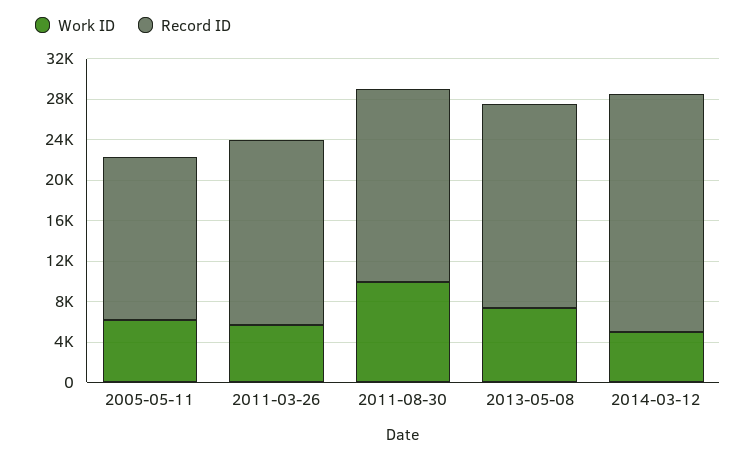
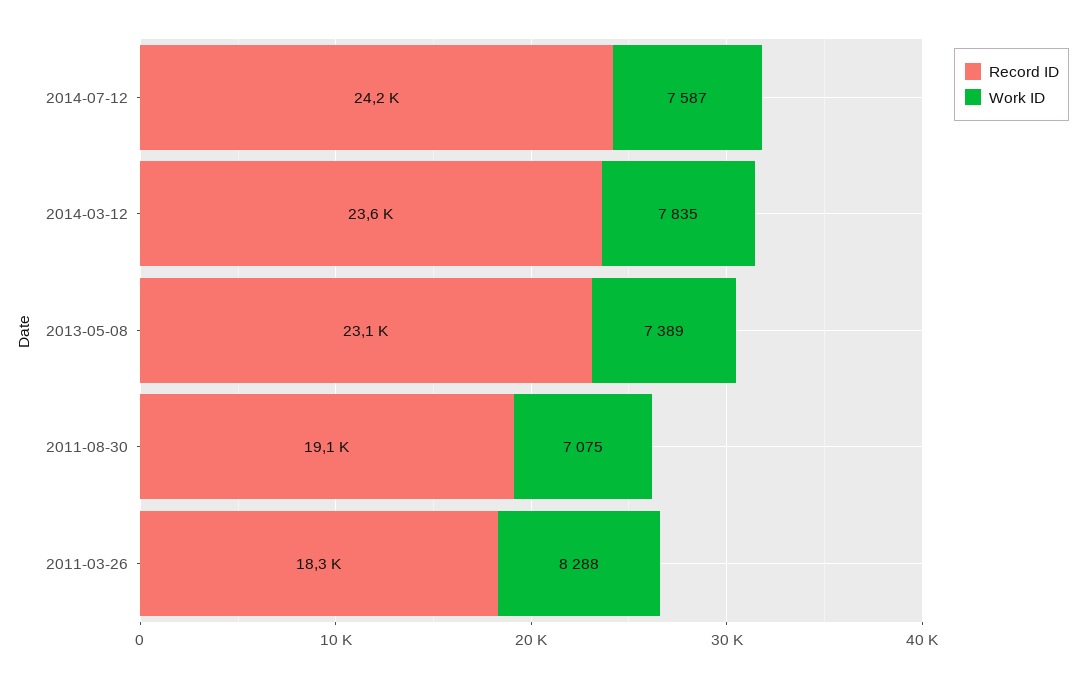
Work ID, 2005-05-11: 6000 -> none
Record ID, 2005-05-11: 16000 -> none
Work ID, 2011-03-26: 6000 -> 8288
Work ID, 2011-08-30: 10000 -> 7075
Record ID, 2013-05-08: 20000 -> 23100
Work ID, 2014-03-12: 5000 -> 7835
Record ID, 2014-07-12: none -> 24200
Work ID, 2014-07-12: none -> 7587

